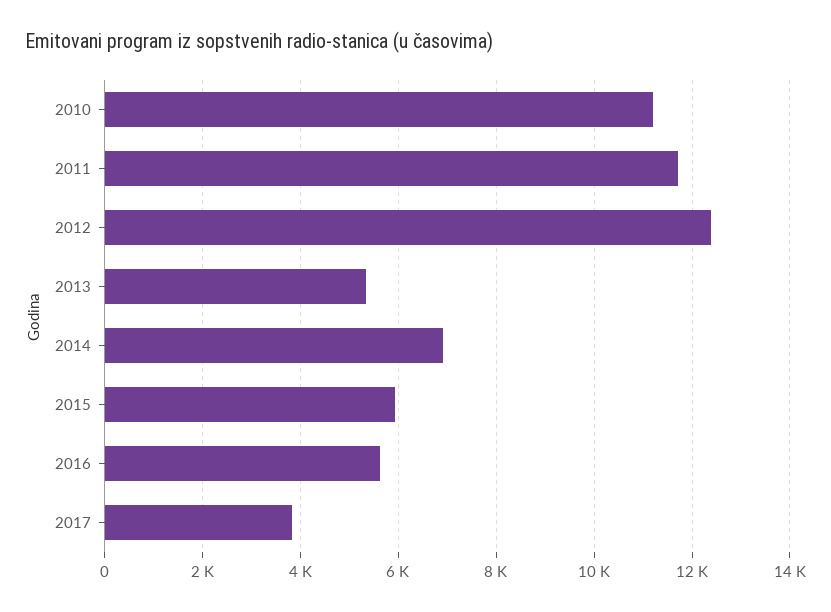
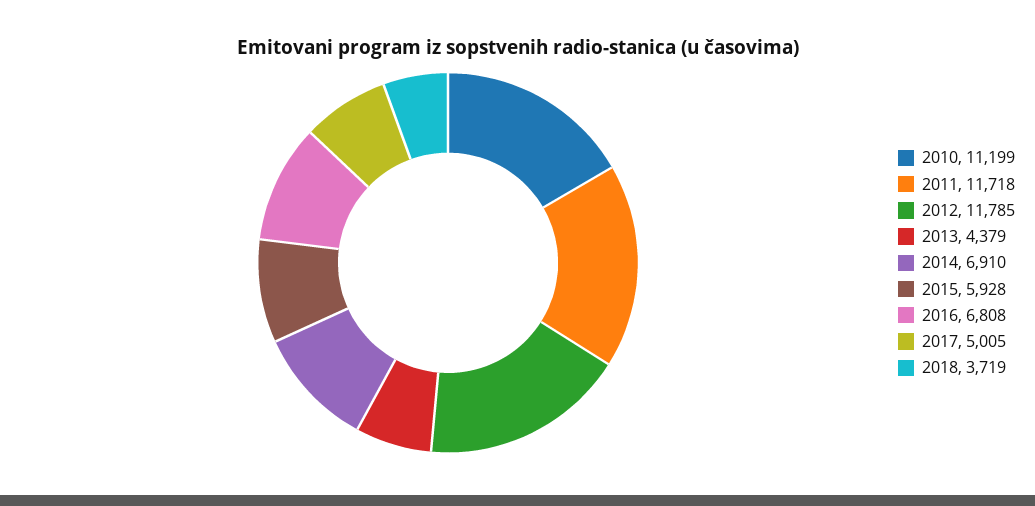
2012: 12400 -> 11785
2013: 5400 -> 4379
2016: 5600 -> 6808
2017: 3800 -> 5005
2018: none -> 3719

